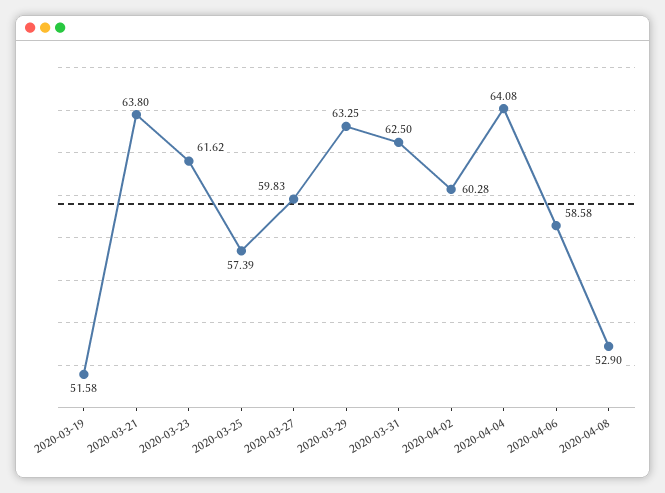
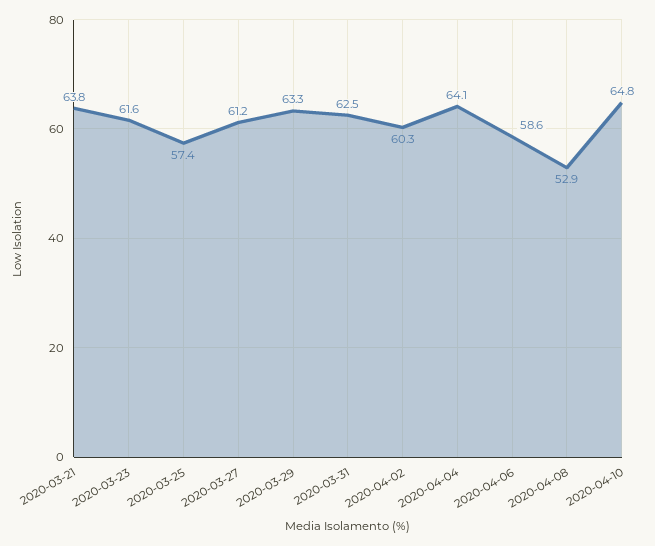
2020-03-19: 51.58 -> none
2020-03-27: 59.83 -> 61.2
2020-04-10: none -> 64.8

